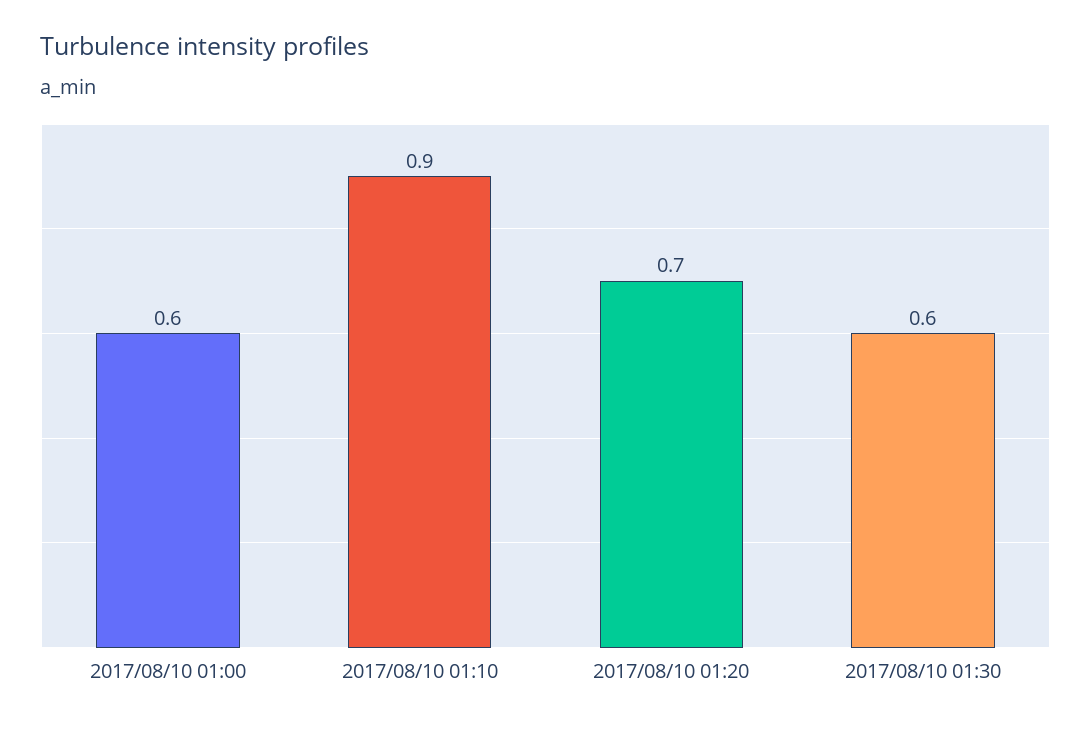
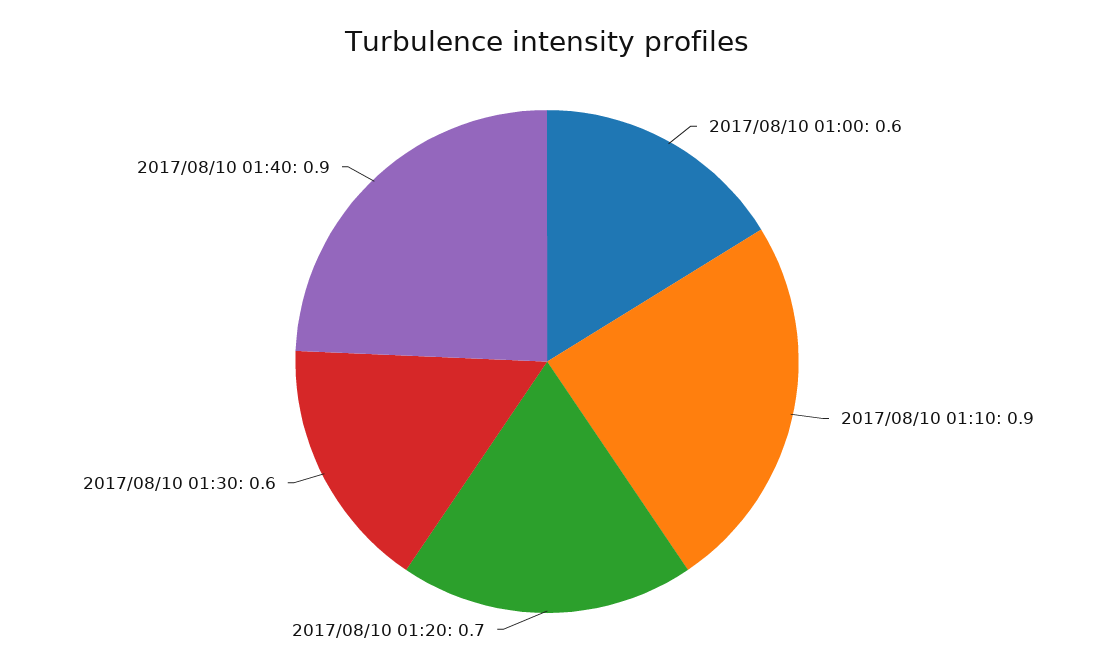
2017/08/10 01:40: none -> 0.9

